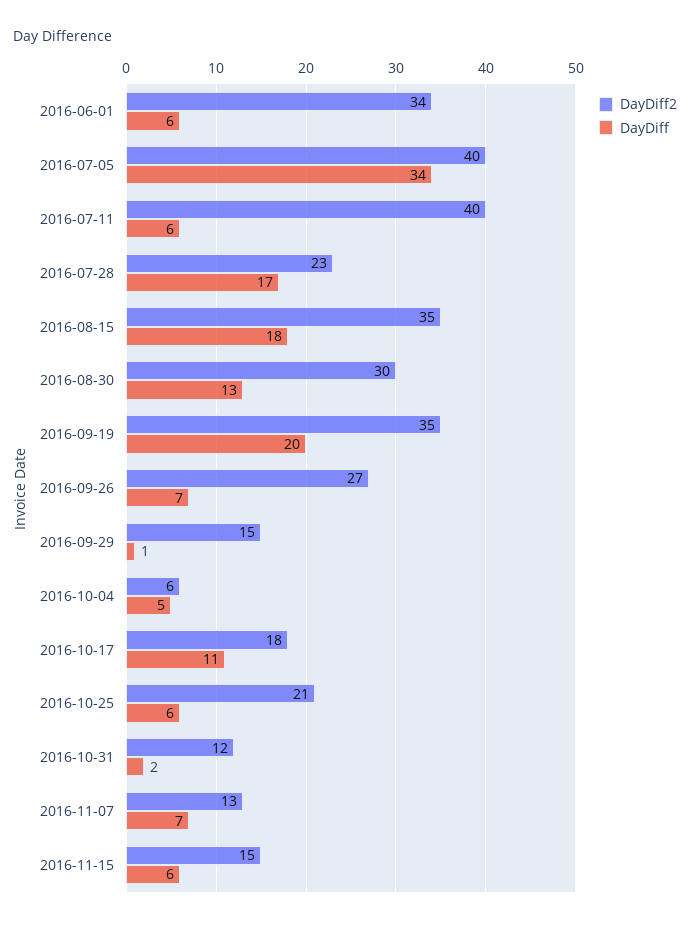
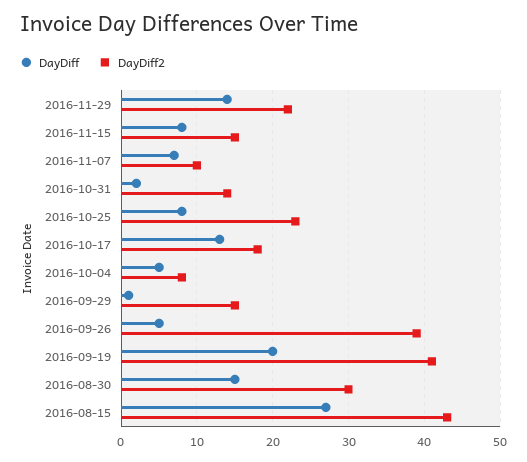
DayDiff2, 2016-06-01: 34 -> none
DayDiff, 2016-06-01: 6 -> none
DayDiff2, 2016-07-05: 40 -> none
DayDiff, 2016-07-05: 34 -> none
DayDiff2, 2016-07-11: 40 -> none
DayDiff, 2016-07-11: 6 -> none
DayDiff2, 2016-07-28: 23 -> none
DayDiff, 2016-07-28: 17 -> none
DayDiff2, 2016-08-15: 35 -> 43
DayDiff, 2016-08-15: 18 -> 27
DayDiff, 2016-08-30: 13 -> 15
DayDiff2, 2016-09-19: 35 -> 41
DayDiff2, 2016-09-26: 27 -> 39
DayDiff, 2016-09-26: 7 -> 5
DayDiff2, 2016-10-04: 6 -> 8
DayDiff, 2016-10-17: 11 -> 13
DayDiff2, 2016-10-25: 21 -> 23
DayDiff, 2016-10-25: 6 -> 8
DayDiff2, 2016-10-31: 12 -> 14
DayDiff2, 2016-11-07: 13 -> 10
DayDiff, 2016-11-15: 6 -> 8
DayDiff, 2016-11-29: none -> 14
DayDiff2, 2016-11-29: none -> 22

